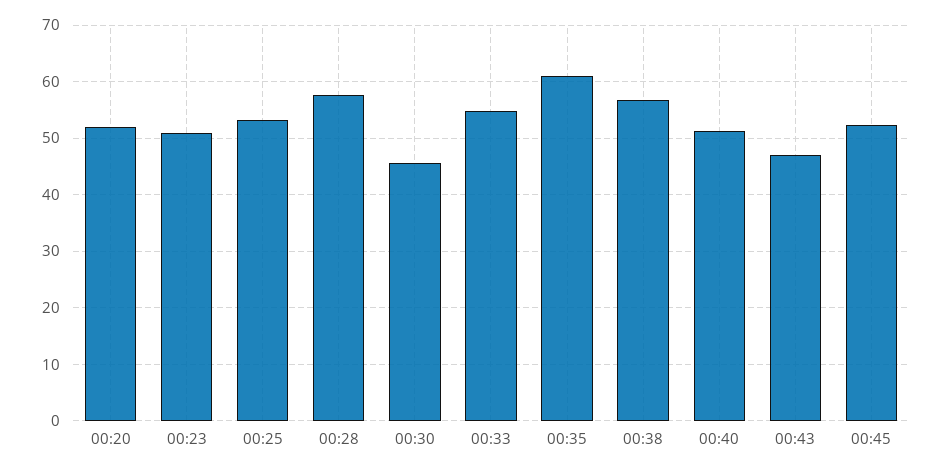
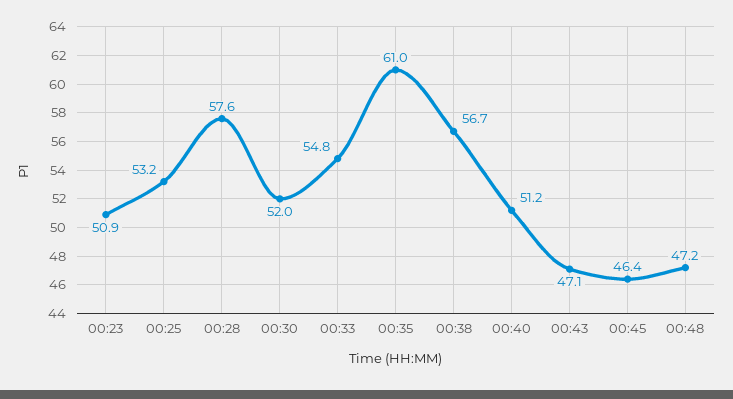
00:20: 52 -> none
00:30: 46 -> 52
00:45: 52 -> 46.4
00:48: none -> 47.2

